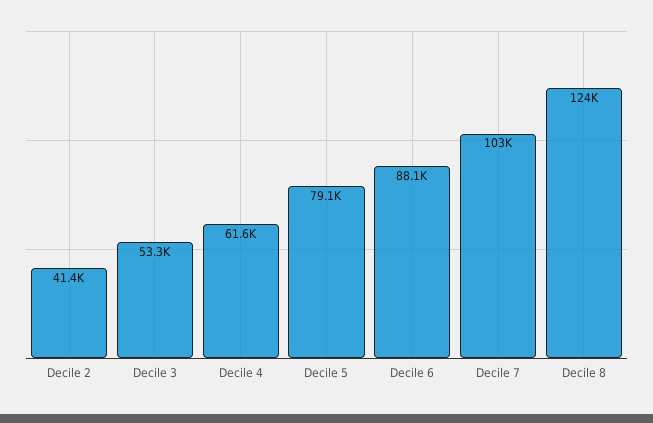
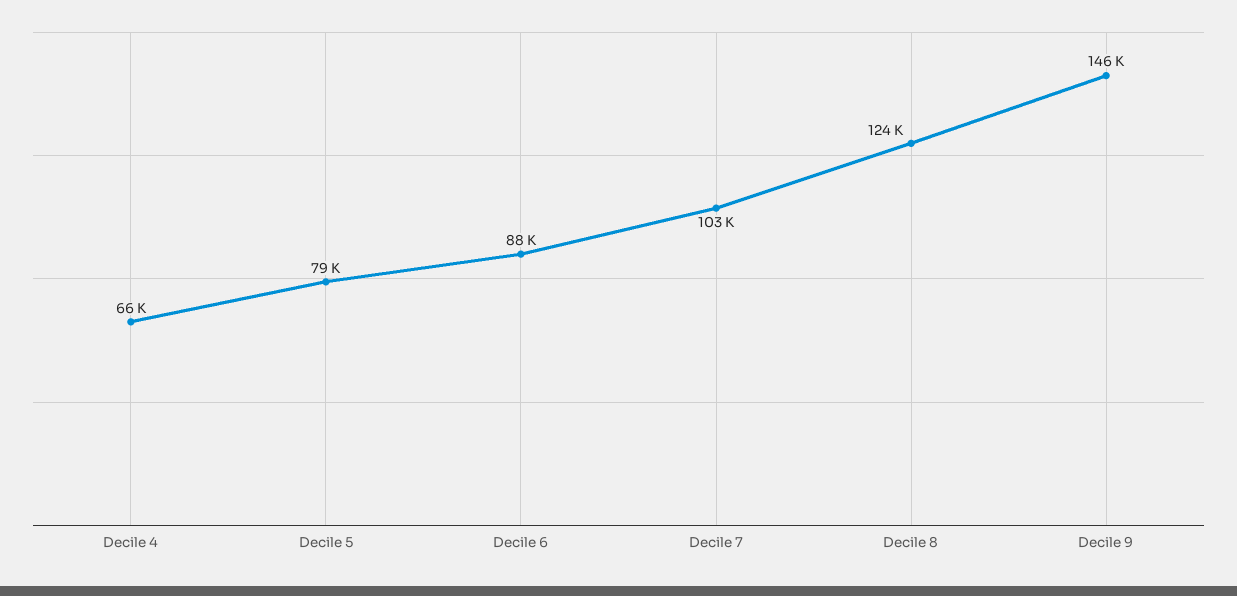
Decile 2: 41400 -> none
Decile 3: 53300 -> none
Decile 4: 61600 -> 66000
Decile 9: none -> 146000

